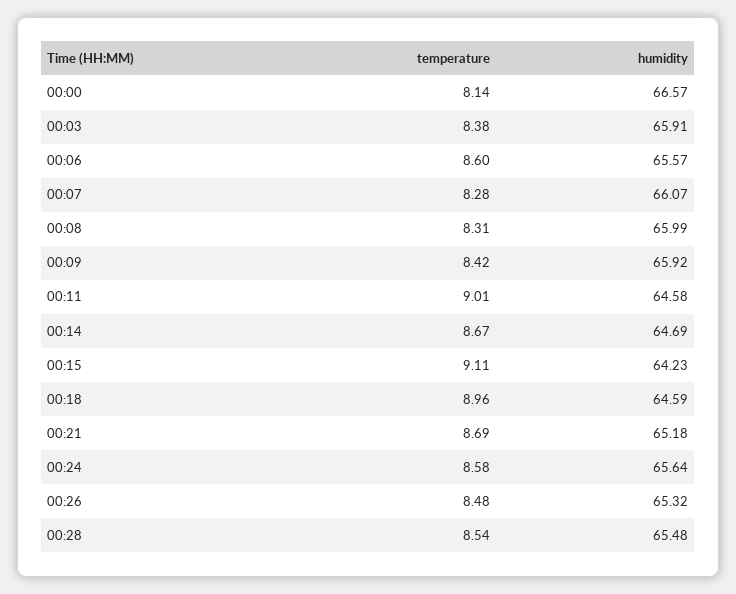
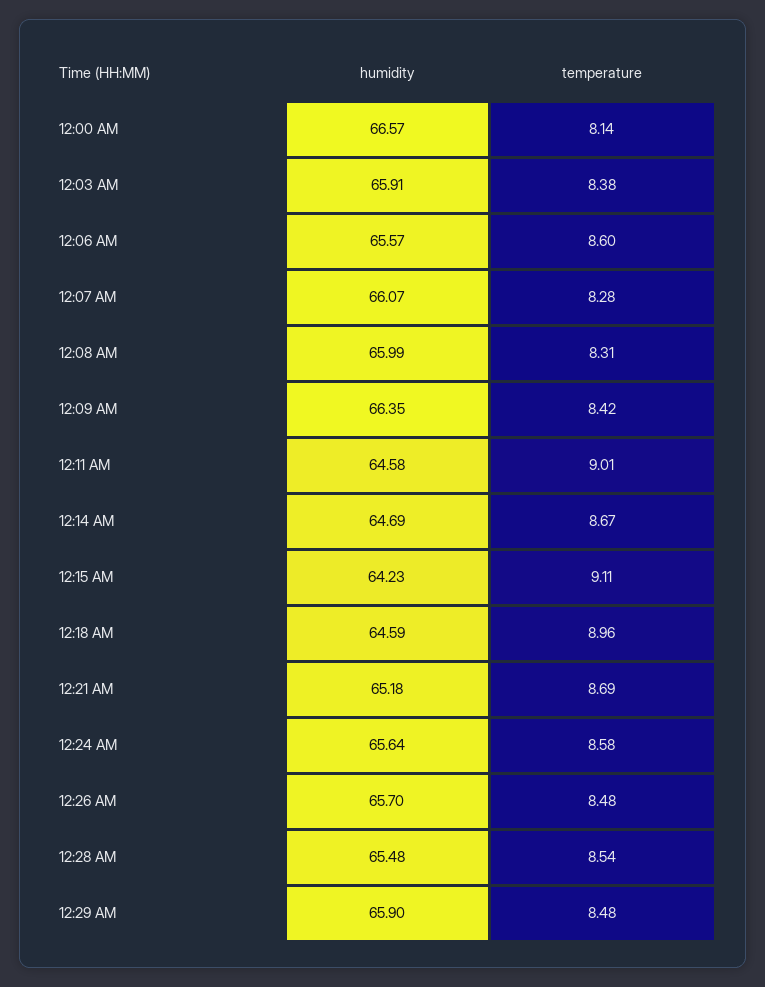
humidity, 00:09: 65.92 -> 66.35
humidity, 00:26: 65.32 -> 65.7
humidity, 12:29 AM: none -> 65.9
temperature, 12:29 AM: none -> 8.48

